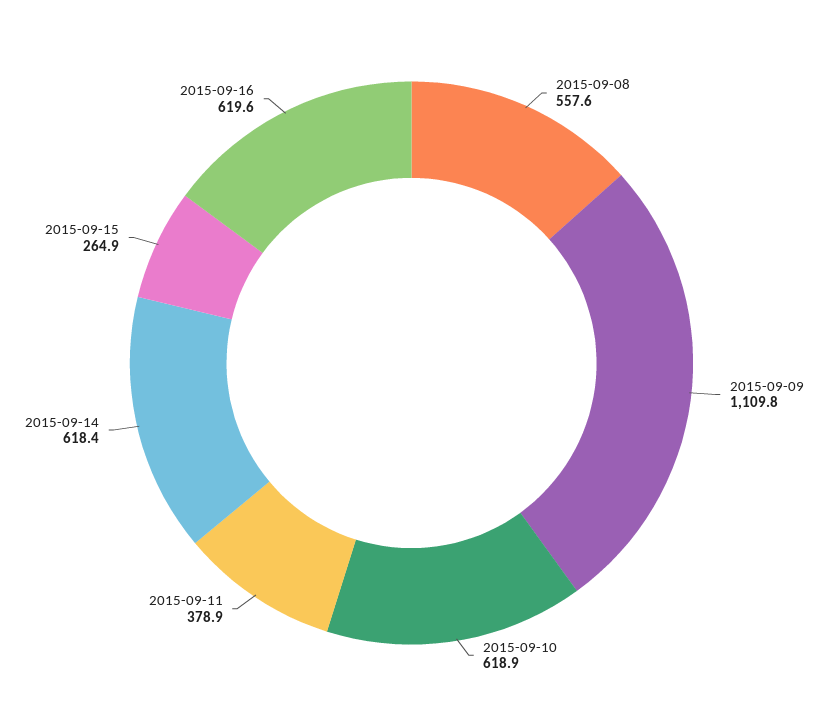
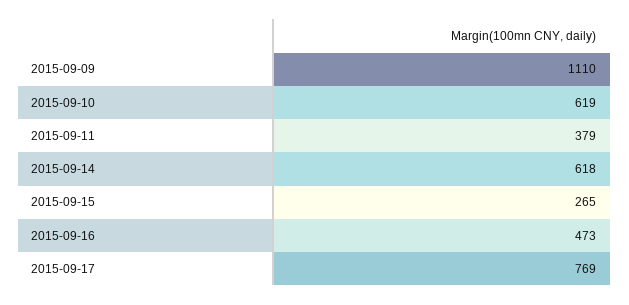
2015-09-08: 557.6 -> none
2015-09-16: 619.6 -> 473
2015-09-17: none -> 769

